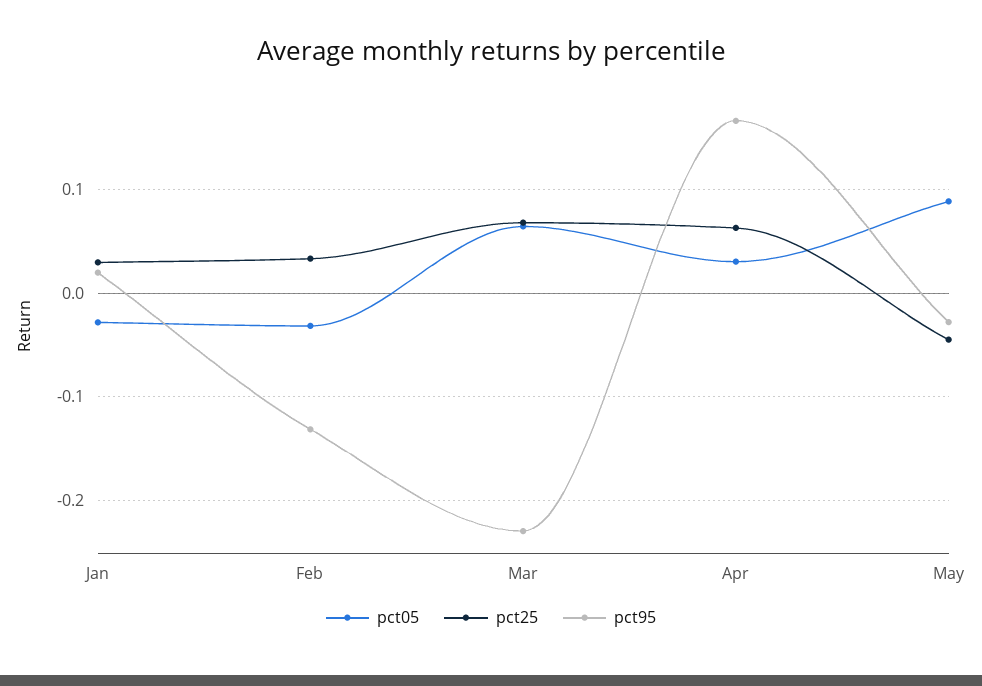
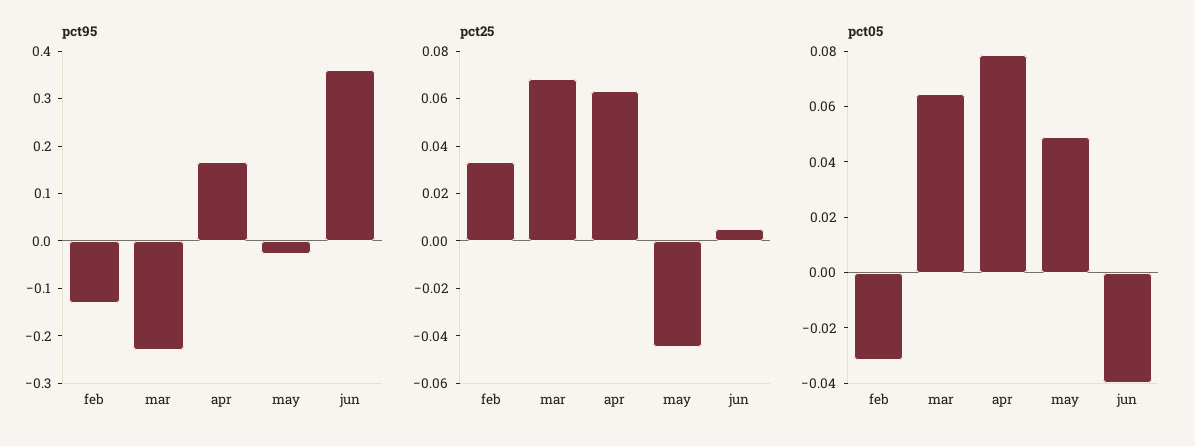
pct05, Jan: -0.03 -> none
pct25, Jan: 0.03 -> none
pct95, Jan: 0.02 -> none
pct05, Apr: 0.03 -> 0.08
pct05, May: 0.09 -> 0.05
pct95, jun: none -> 0.36
pct25, jun: none -> 0.005
pct05, jun: none -> -0.04

